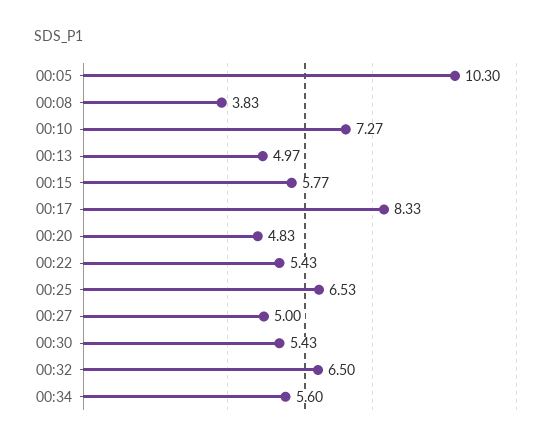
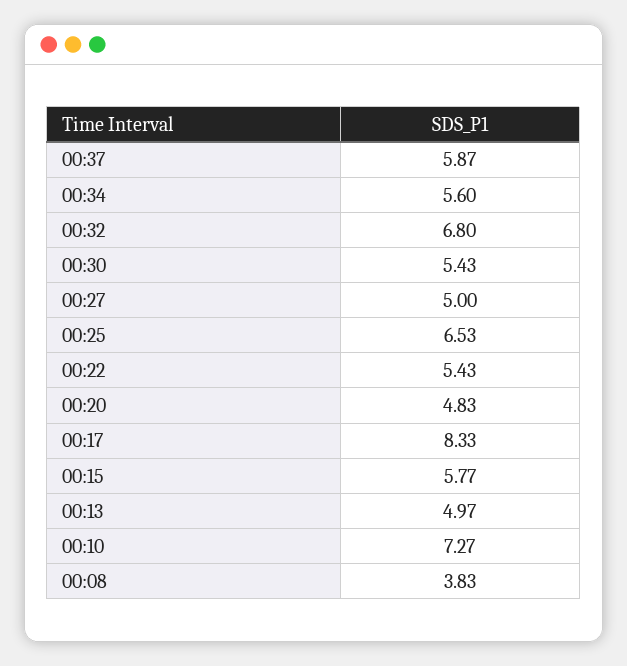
00:05: 10.3 -> none
00:32: 6.5 -> 6.8
00:37: none -> 5.87

